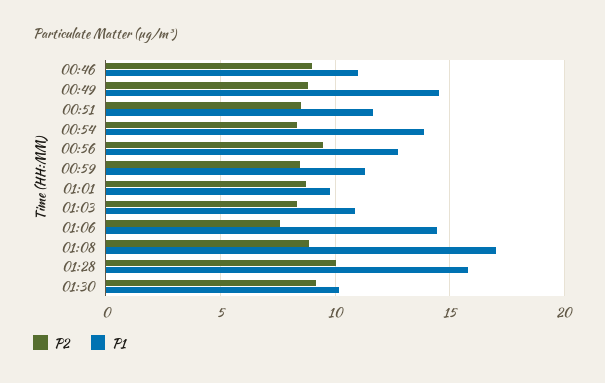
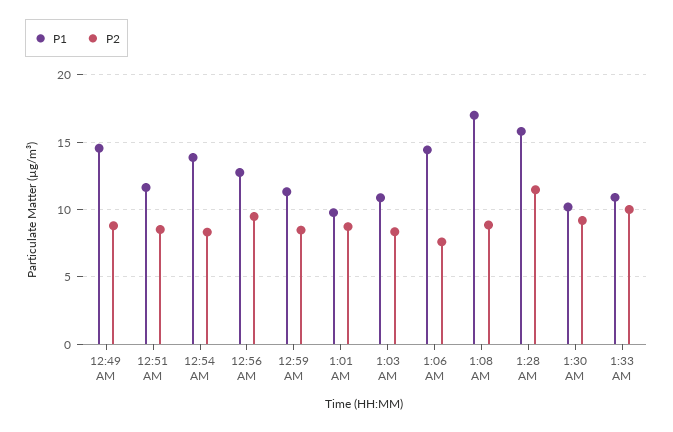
P2, 00:46: 9 -> none
P1, 00:46: 11 -> none
P2, 01:28: 10 -> 11.5
P1, 1:33 AM: none -> 11
P2, 1:33 AM: none -> 10

